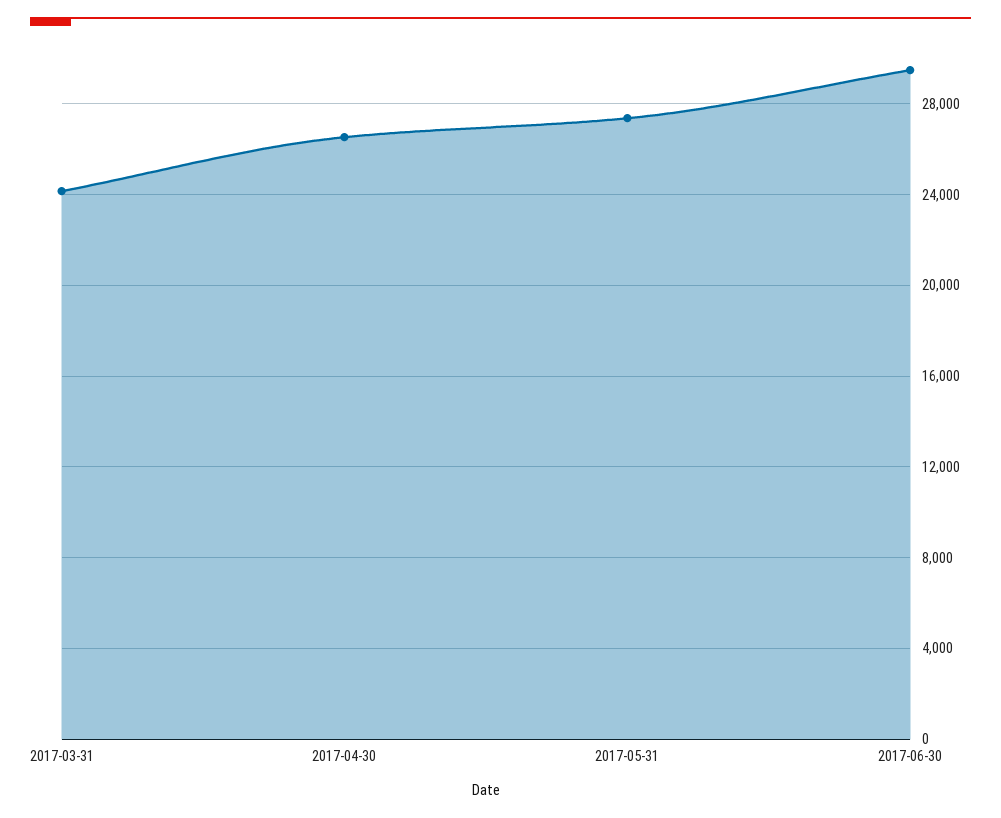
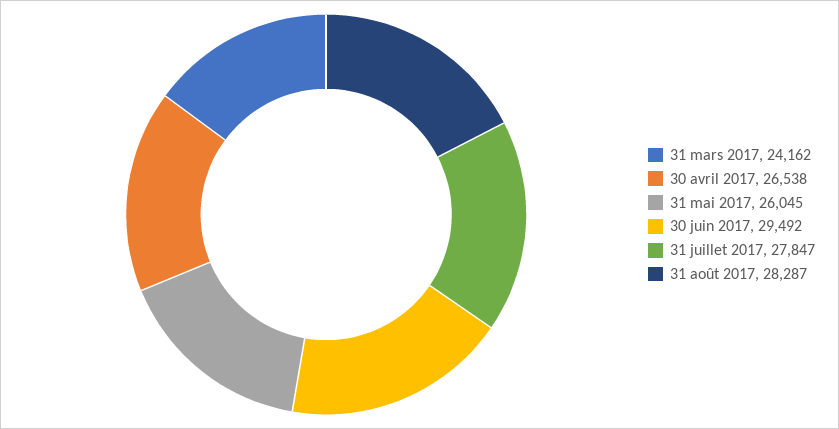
2017-05-31: 27500 -> 26045
31 juillet 2017: none -> 27847
31 août 2017: none -> 28287

